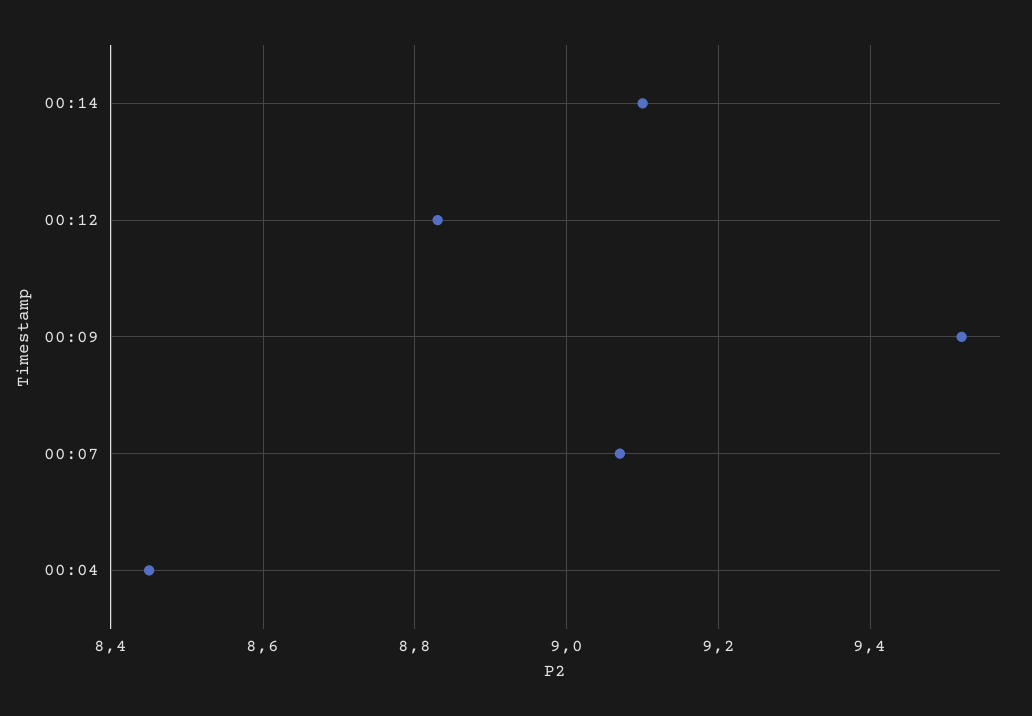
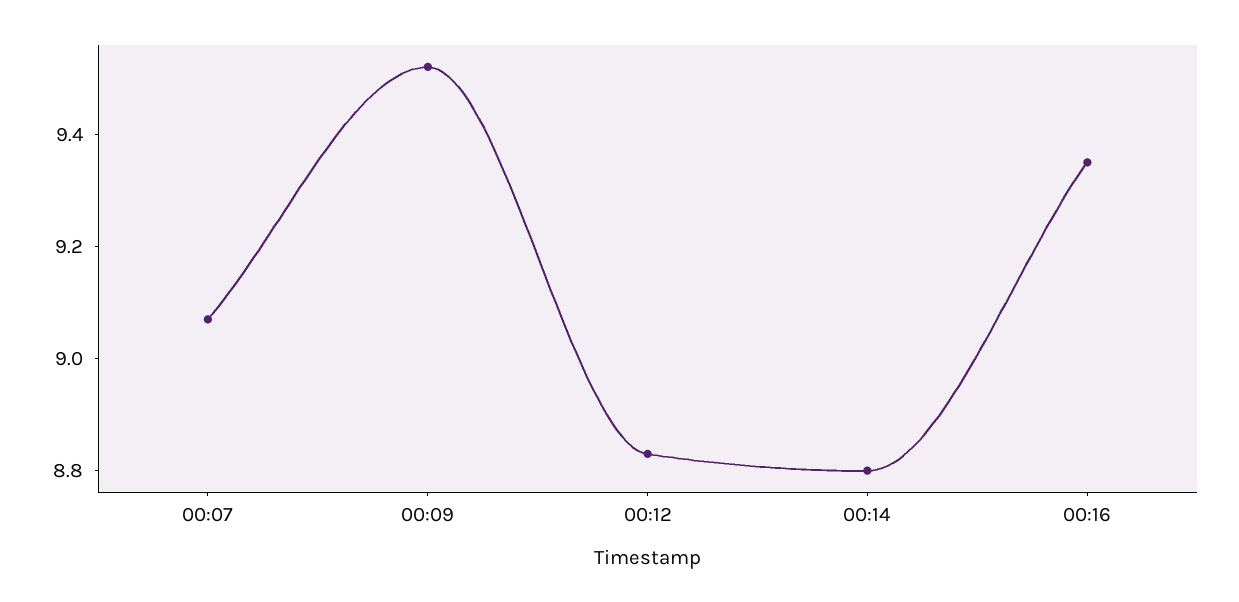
00:14: 9.1 -> 8.8
00:04: 8.45 -> none
00:16: none -> 9.35

